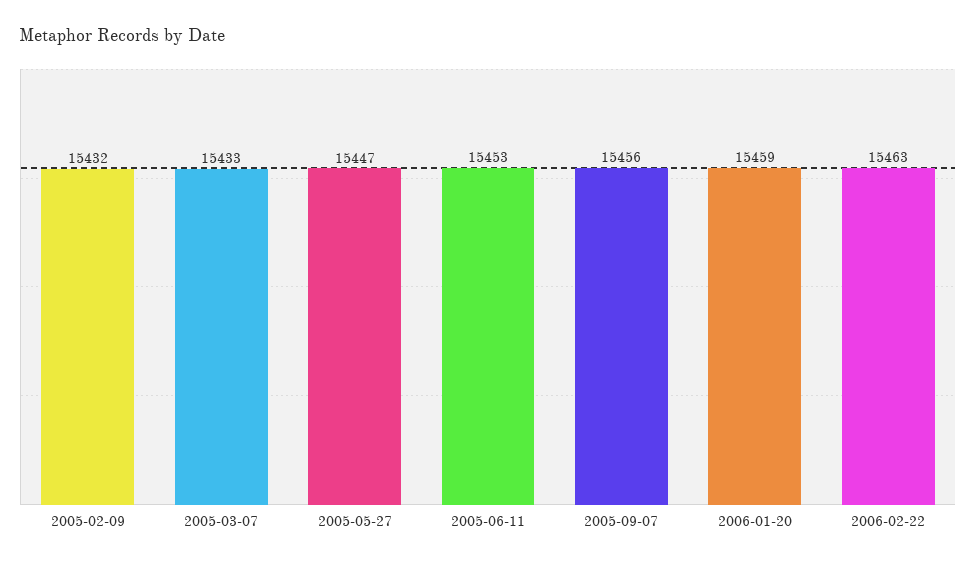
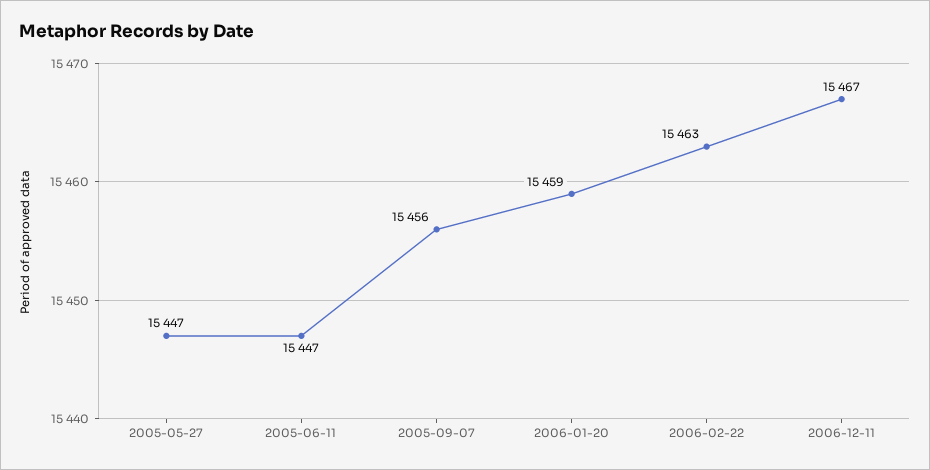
2005-02-09: 15432 -> none
2005-03-07: 15433 -> none
2005-06-11: 15453 -> 15447
2006-12-11: none -> 15467

